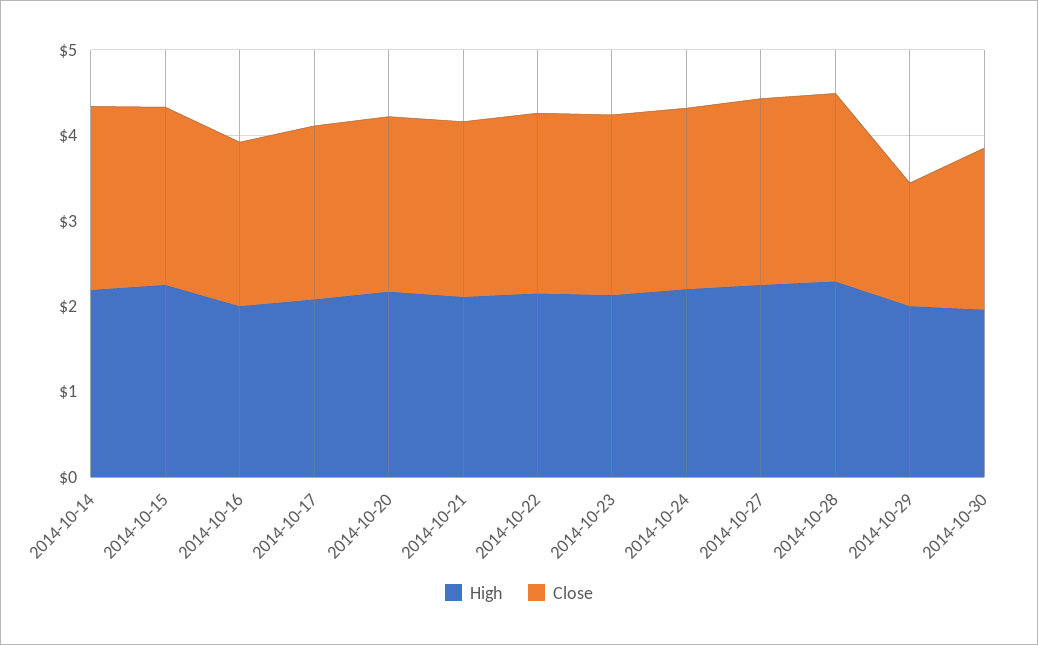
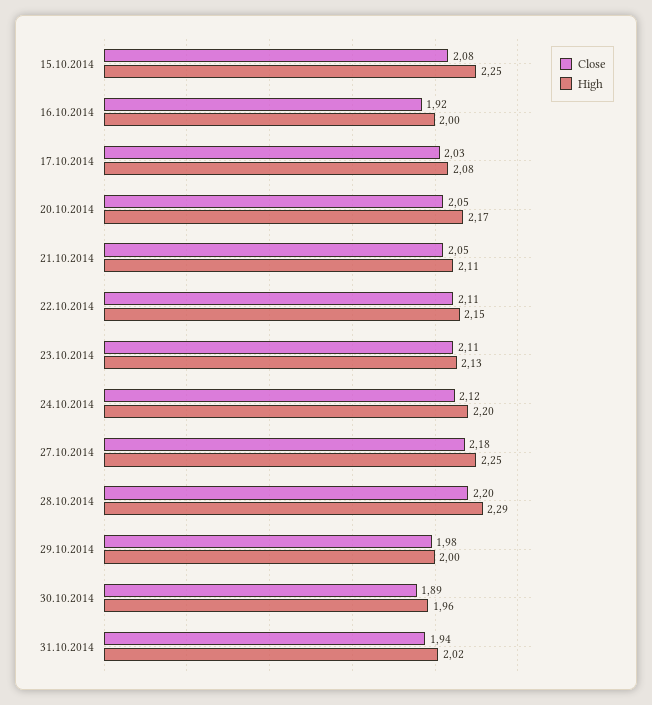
High, 2014-10-14: 2.2 -> none
Close, 2014-10-14: 2.2 -> none
Close, 2014-10-29: 1.4 -> 1.98
Close, 31.10.2014: none -> 1.94
High, 31.10.2014: none -> 2.02

